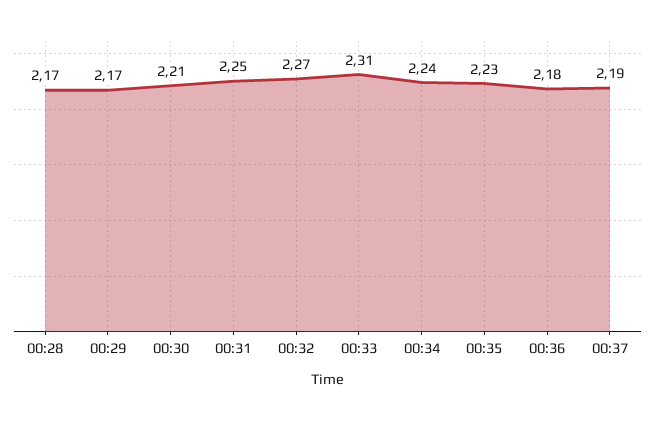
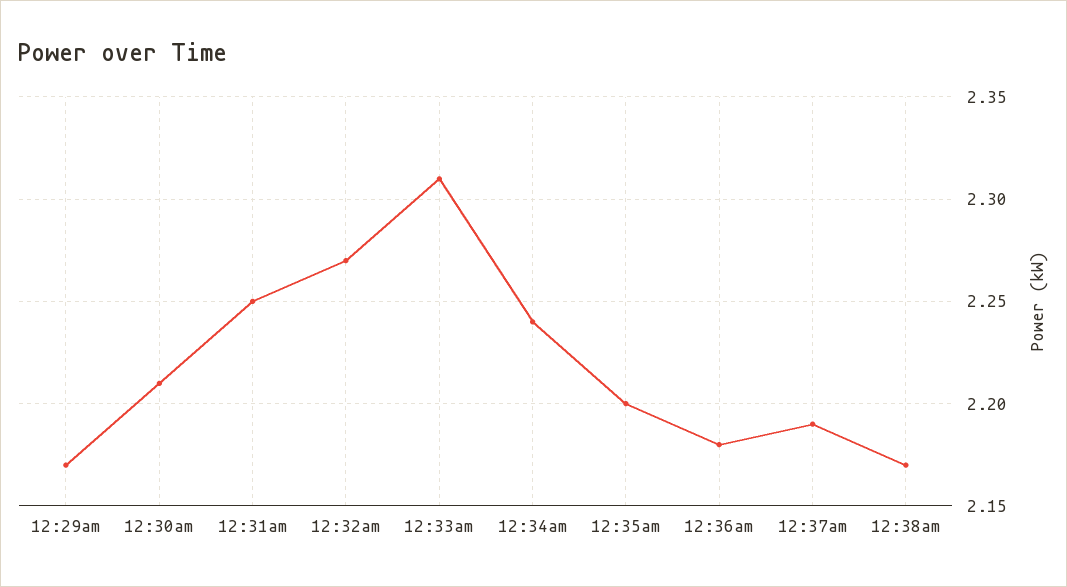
00:28: 2.17 -> none
00:35: 2.23 -> 2.2
12:38am: none -> 2.17

